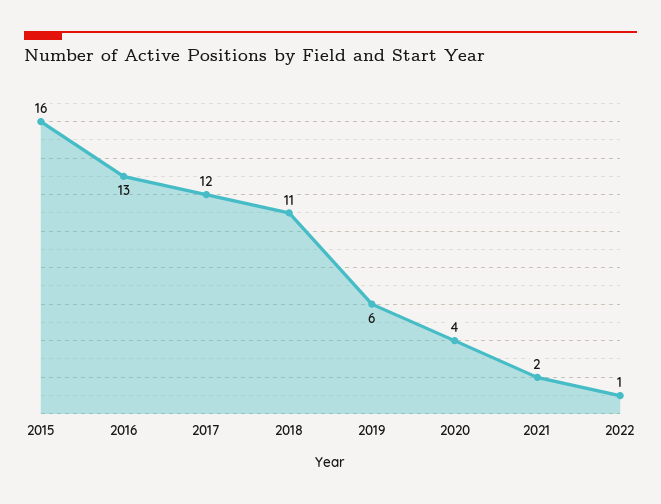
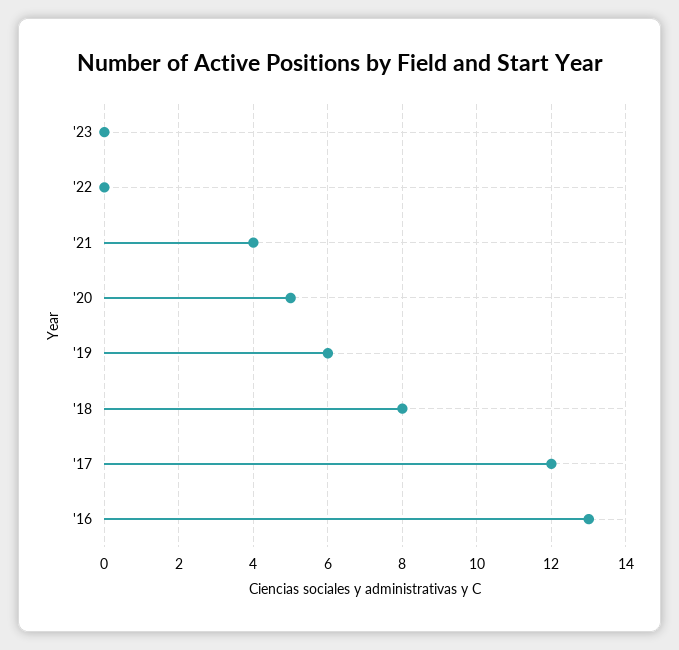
2015: 16 -> none
2018: 11 -> 8
2020: 4 -> 5
2021: 2 -> 4
2022: 1 -> 0
'23: none -> 0

